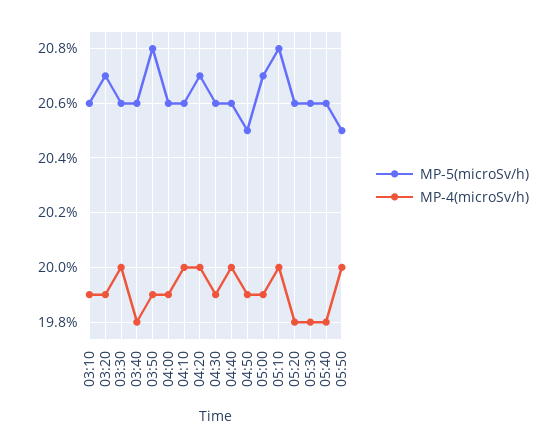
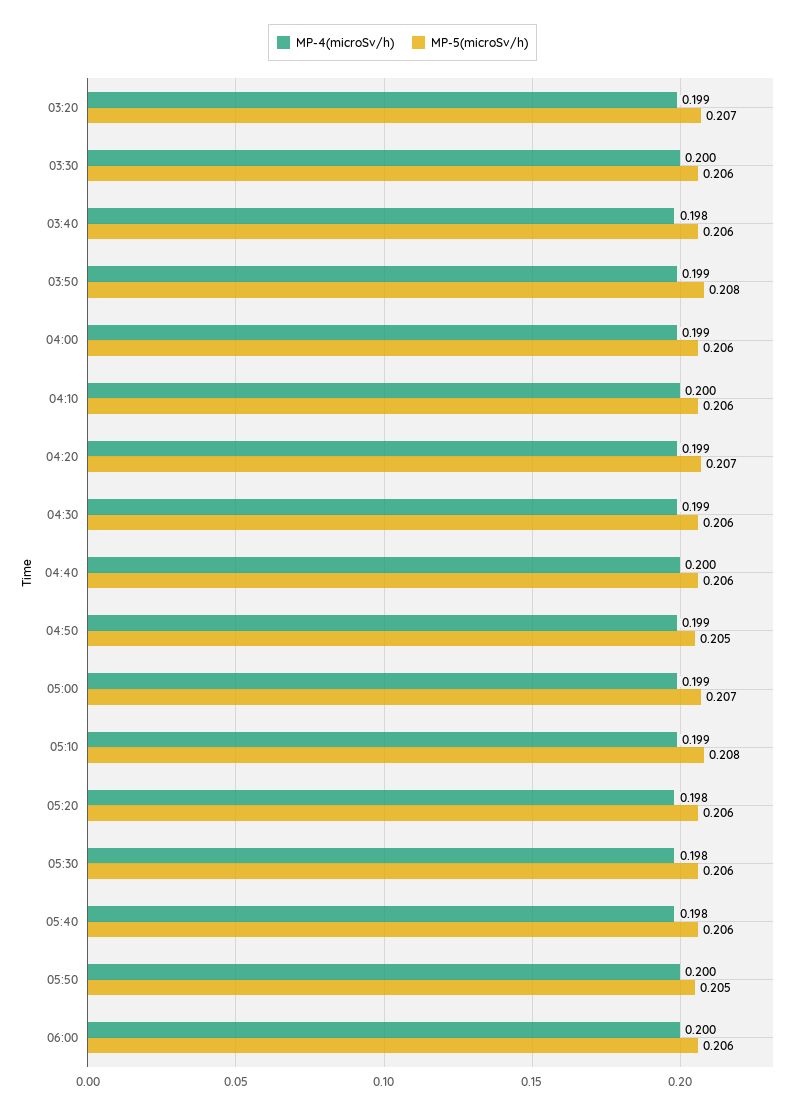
MP-5(microSv/h), 03:10: 0.206 -> none
MP-4(microSv/h), 03:10: 0.199 -> none
MP-4(microSv/h), 04:20: 0.2 -> 0.199
MP-4(microSv/h), 05:10: 0.2 -> 0.199
MP-4(microSv/h), 06:00: none -> 0.2
MP-5(microSv/h), 06:00: none -> 0.206

